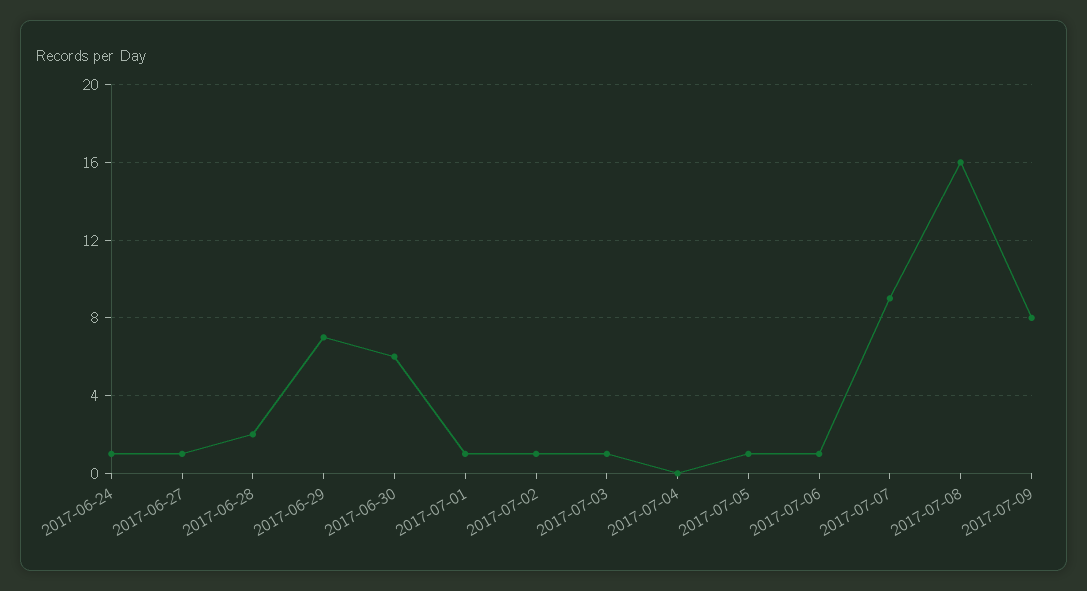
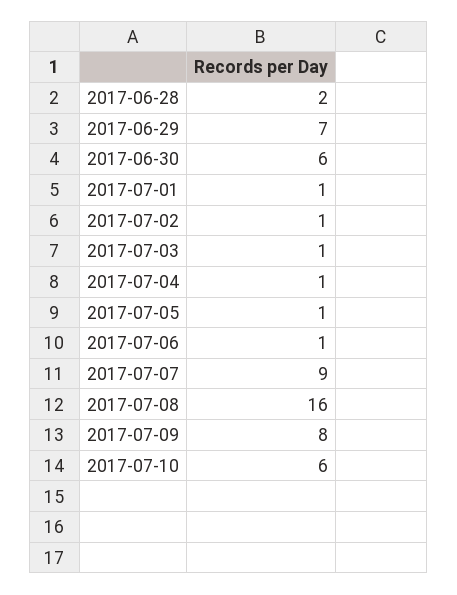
2017-06-24: 1 -> none
2017-06-27: 1 -> none
2017-07-04: 0 -> 1
2017-07-10: none -> 6

